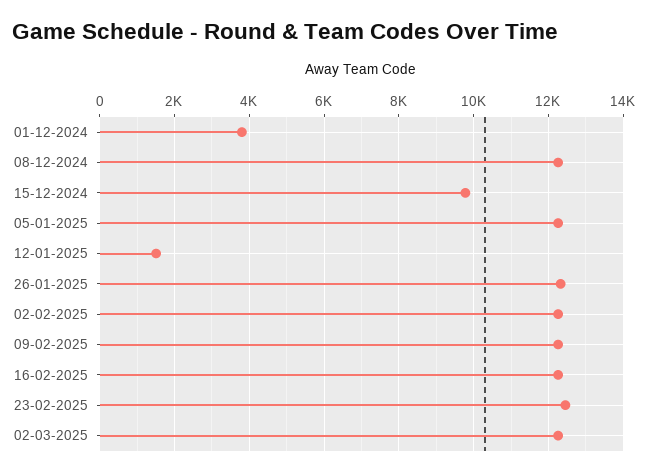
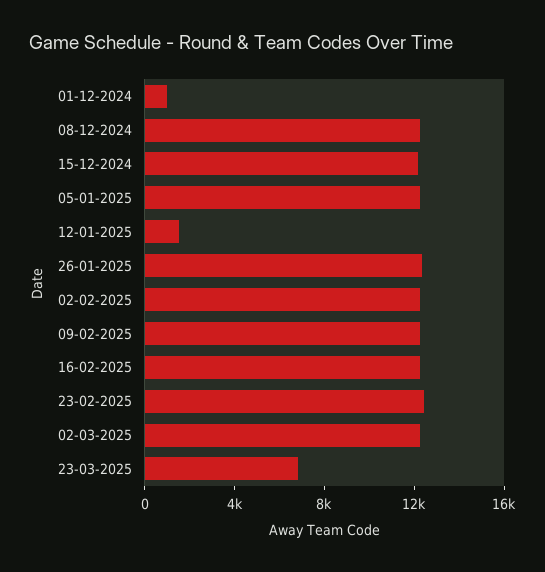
01-12-2024: 3800 -> 1000
15-12-2024: 9800 -> 12000
23-03-2025: none -> 7000

